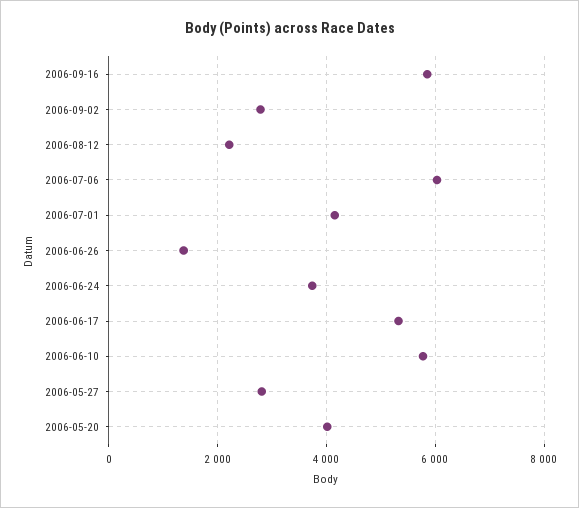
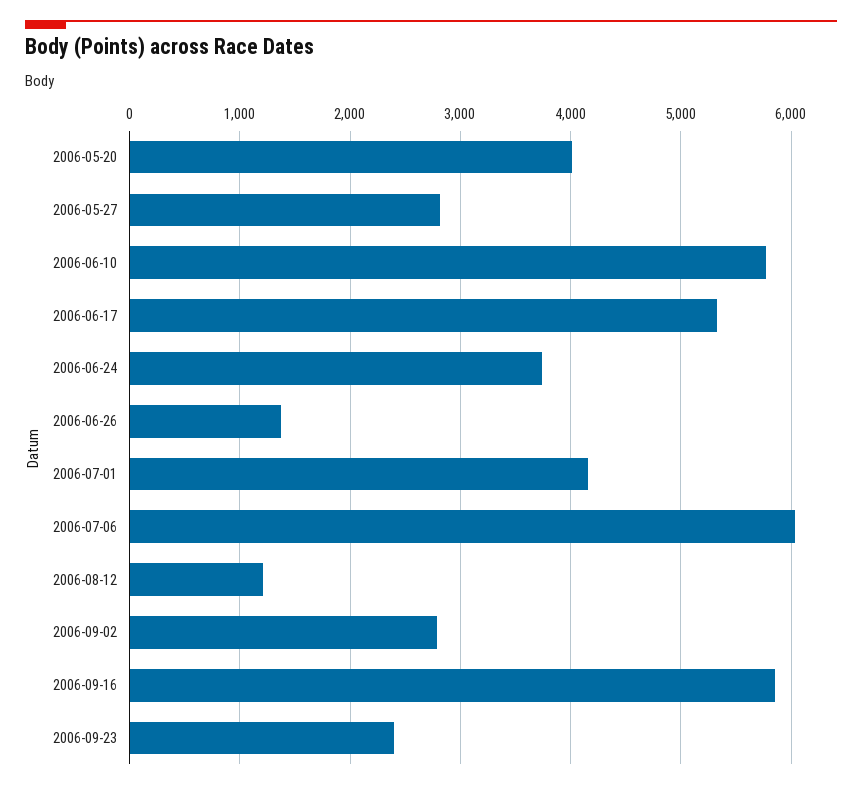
2006-08-12: 2200 -> 1200
2006-09-23: none -> 2400

